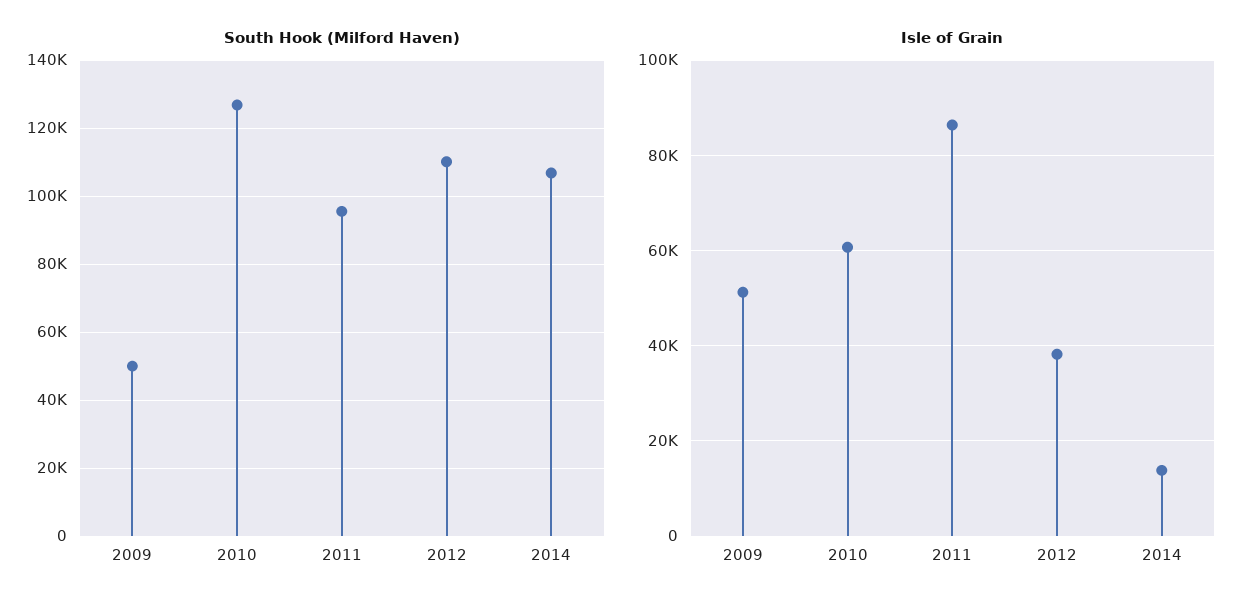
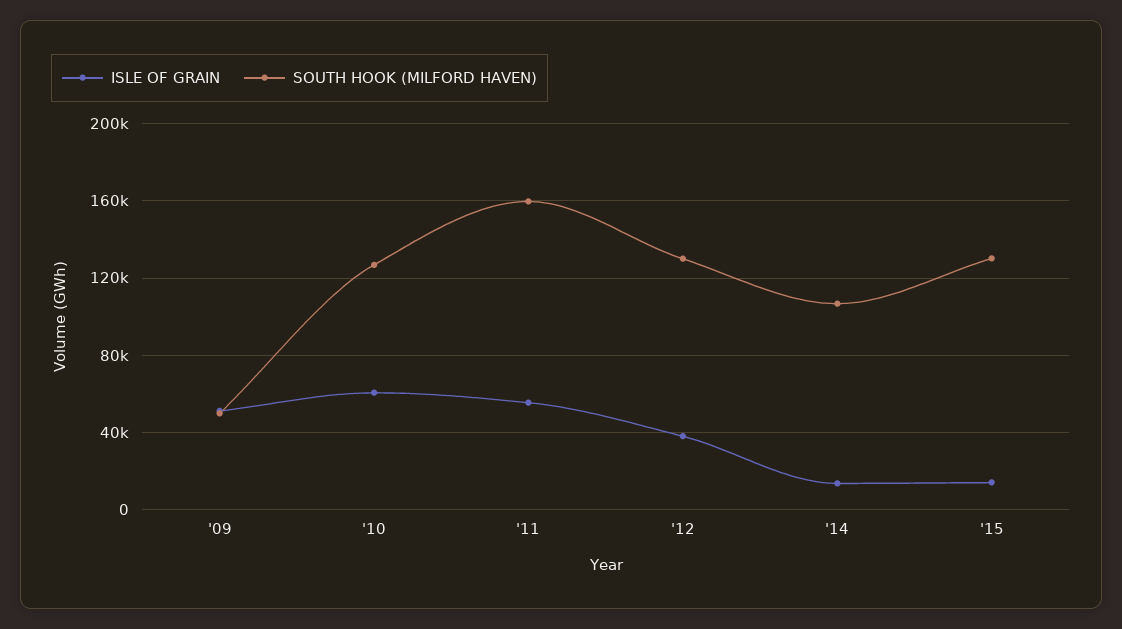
South Hook (Milford Haven), 2011: 96000 -> 160000
South Hook (Milford Haven), 2012: 110000 -> 130000
Isle of Grain, 2011: 86000 -> 55000
Isle of Grain, '15: none -> 15000
South Hook (Milford Haven), '15: none -> 130000

